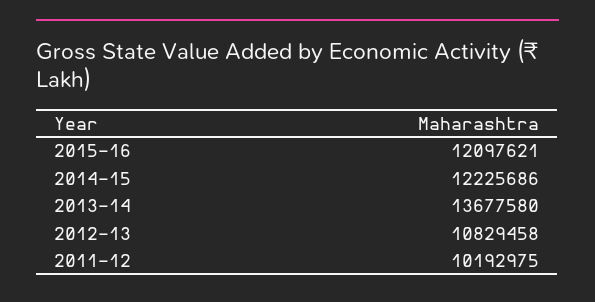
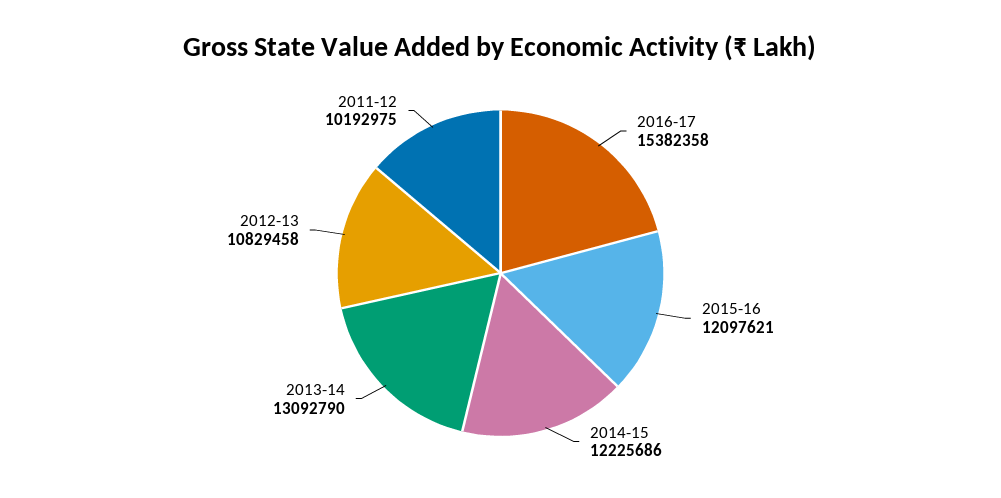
2013-14: 13677580 -> 13092790
2016-17: none -> 15382358

